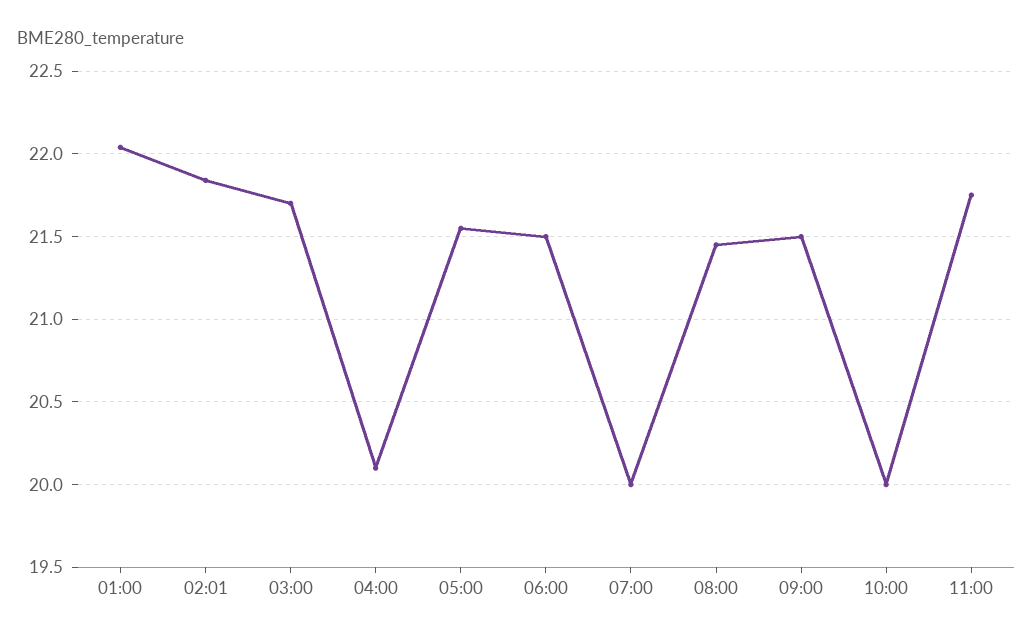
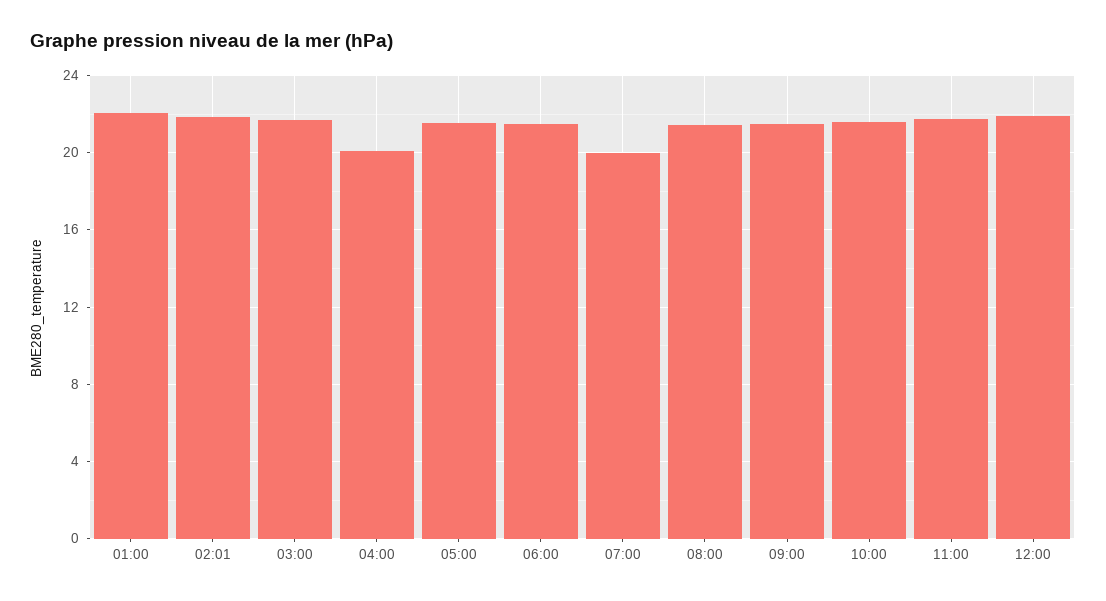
10:00: 20 -> 21.5
12:00: none -> 22

